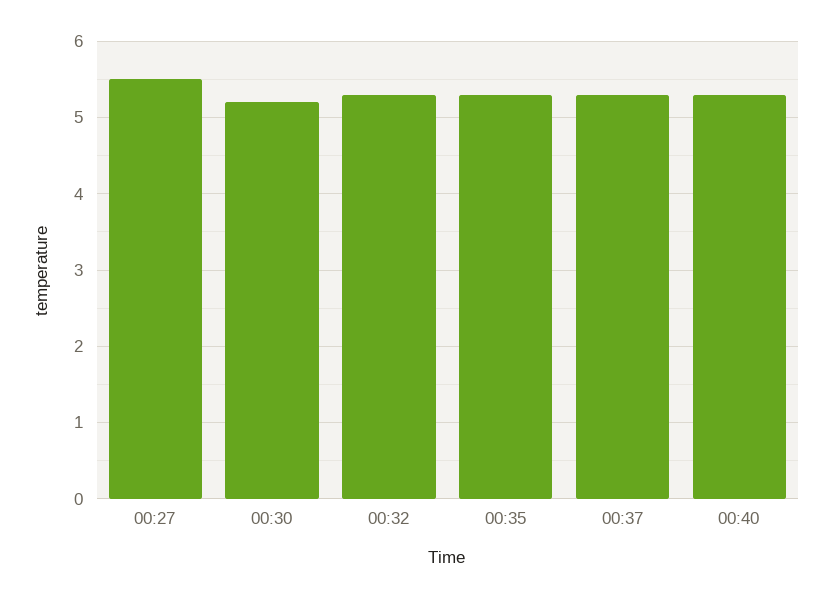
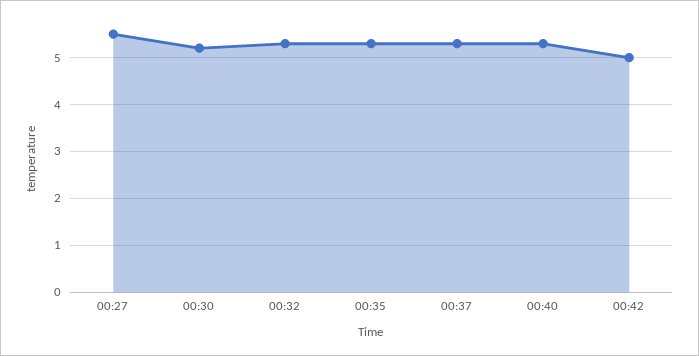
00:42: none -> 5

